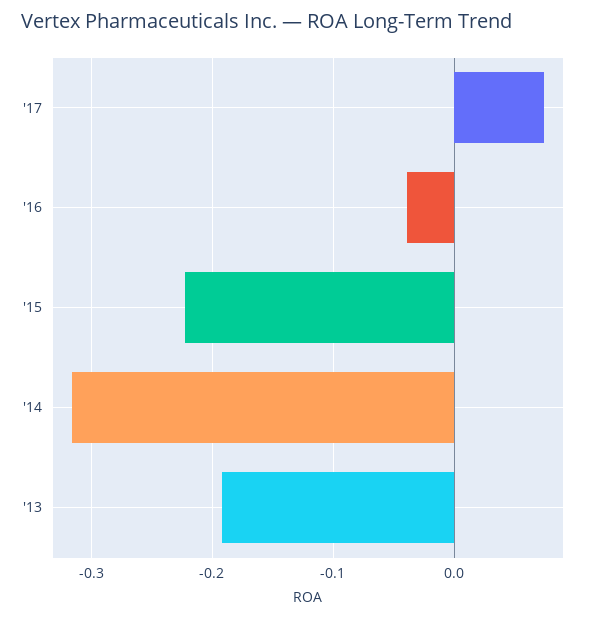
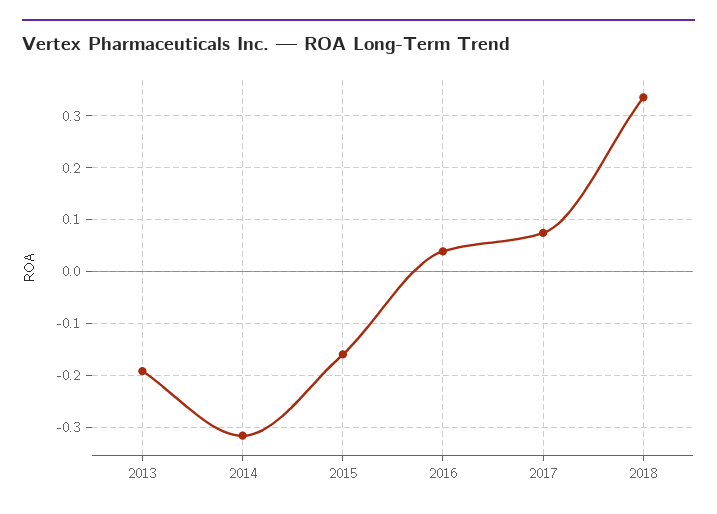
'16: -0.04 -> 0.04
'15: -0.22 -> -0.16
2018: none -> 0.34

